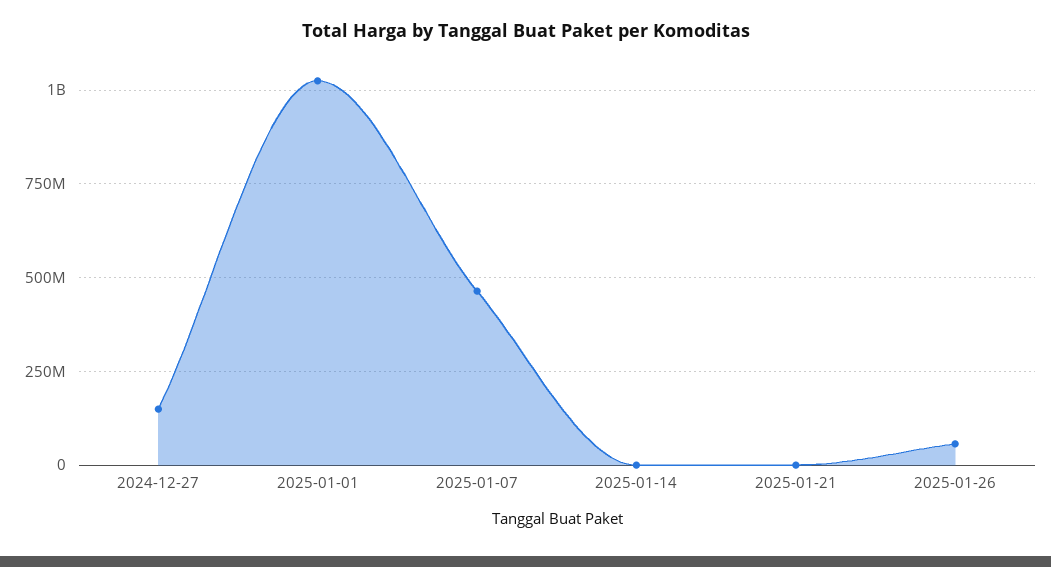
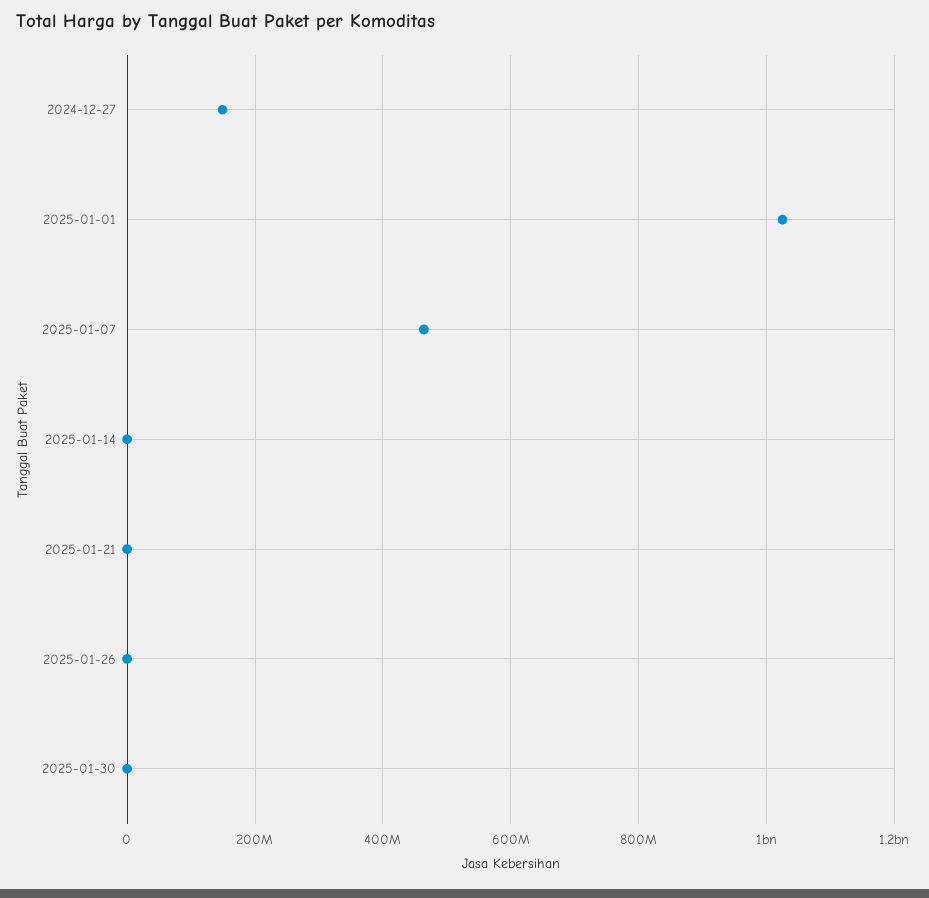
2025-01-26: 50000000 -> 0
2025-01-30: none -> 0

